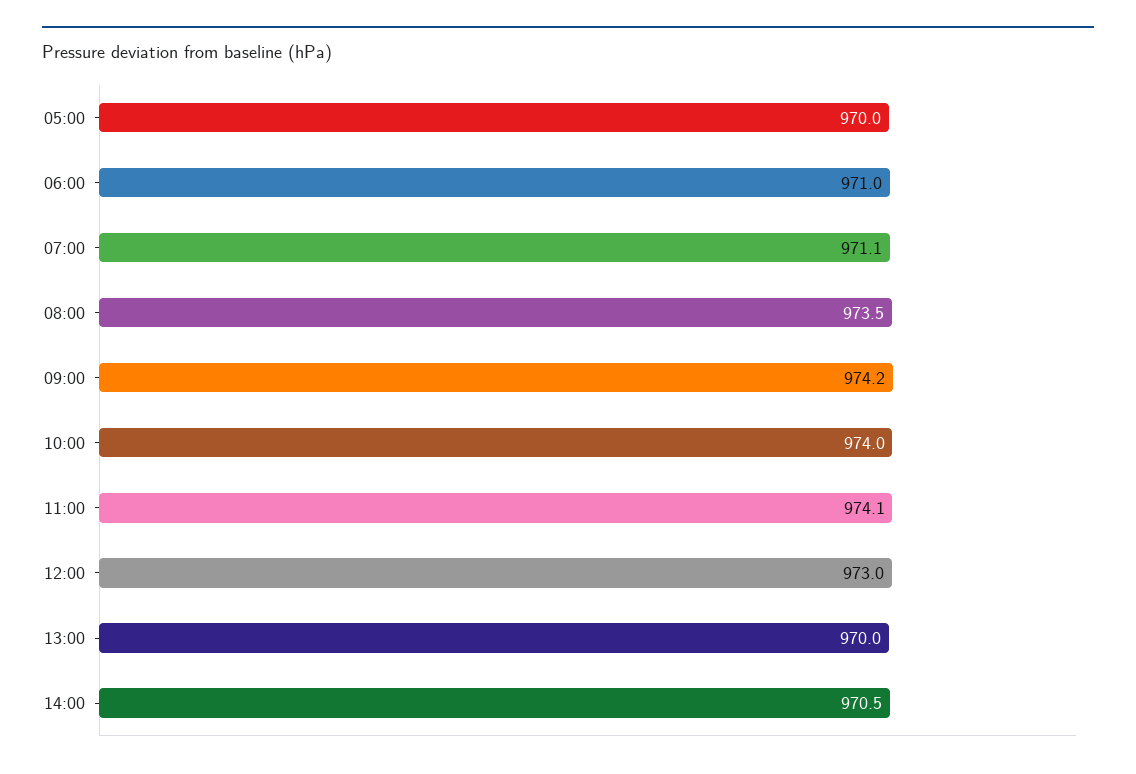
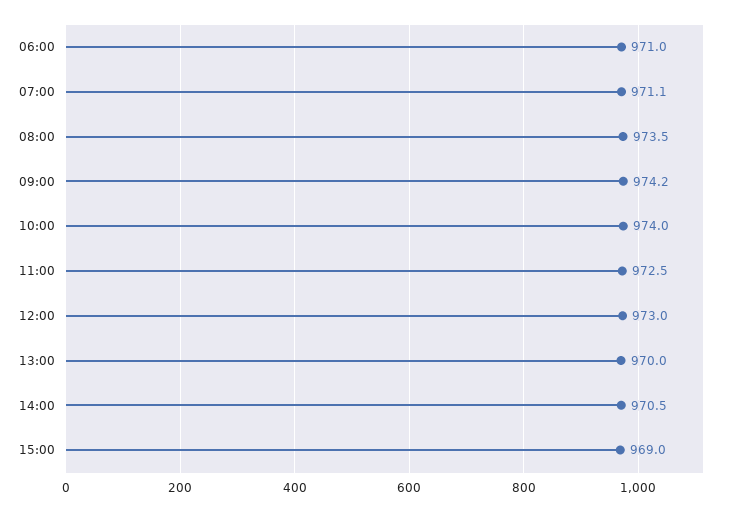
05:00: 970 -> none
11:00: 974.1 -> 972.5
15:00: none -> 969

